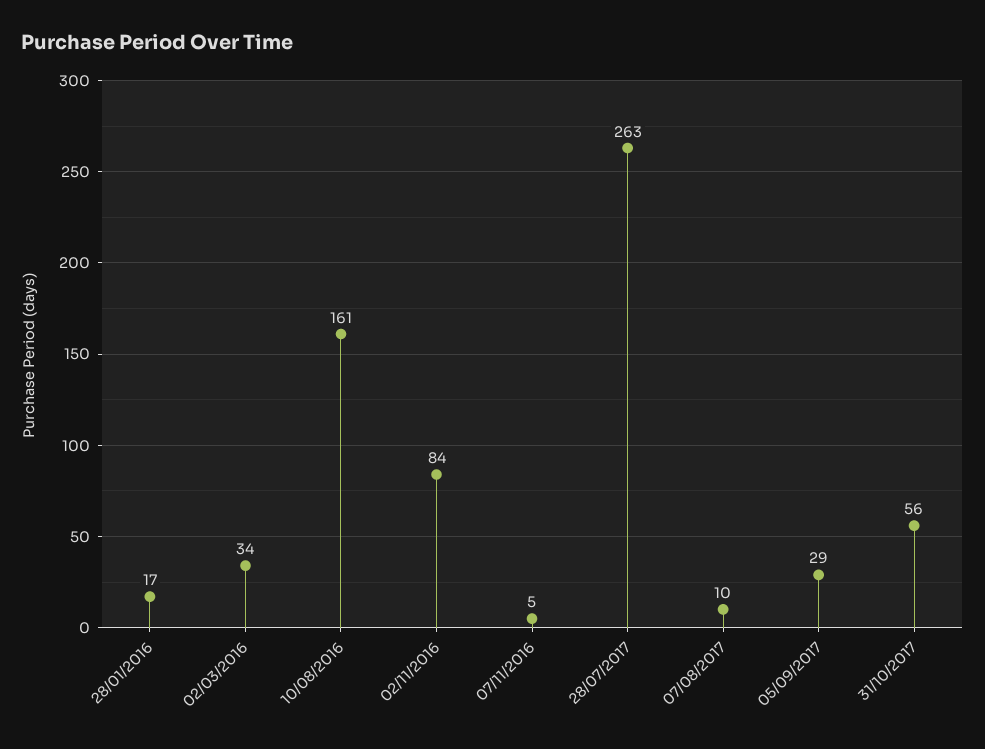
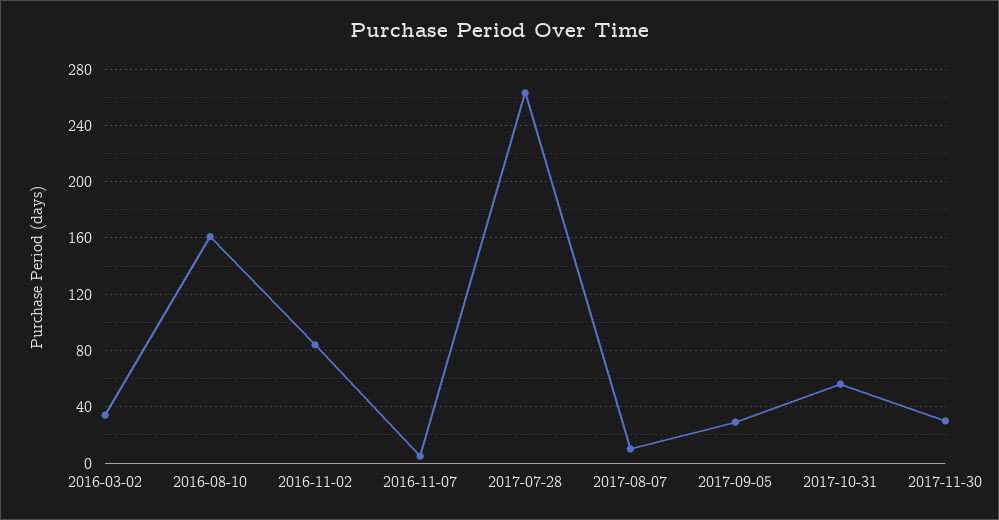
28/01/2016: 17 -> none
2017-11-30: none -> 30

